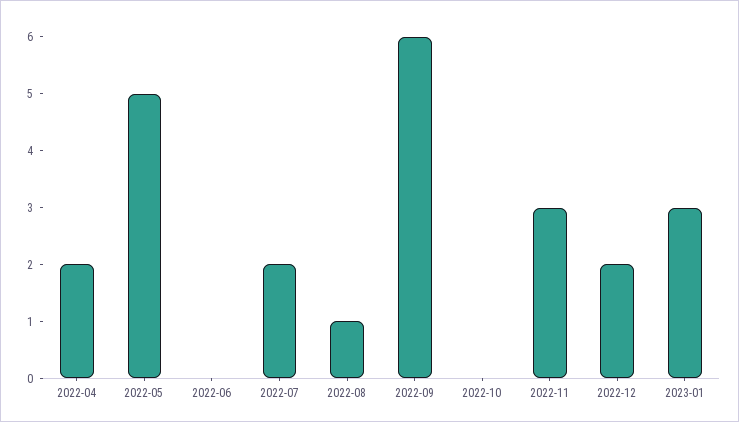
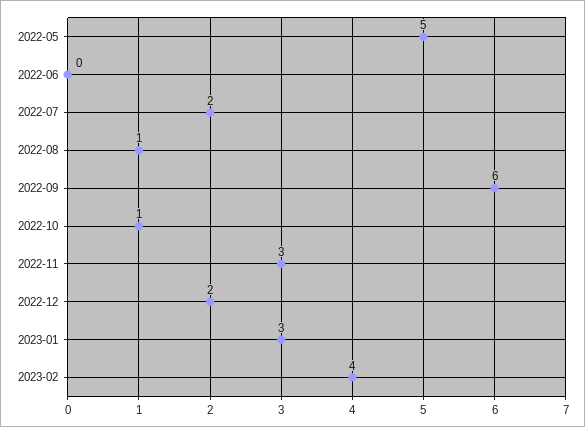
2022-04: 2 -> none
2022-10: 0 -> 1
2023-02: none -> 4

